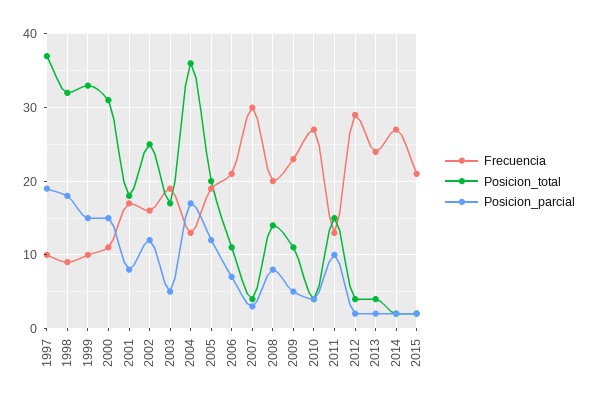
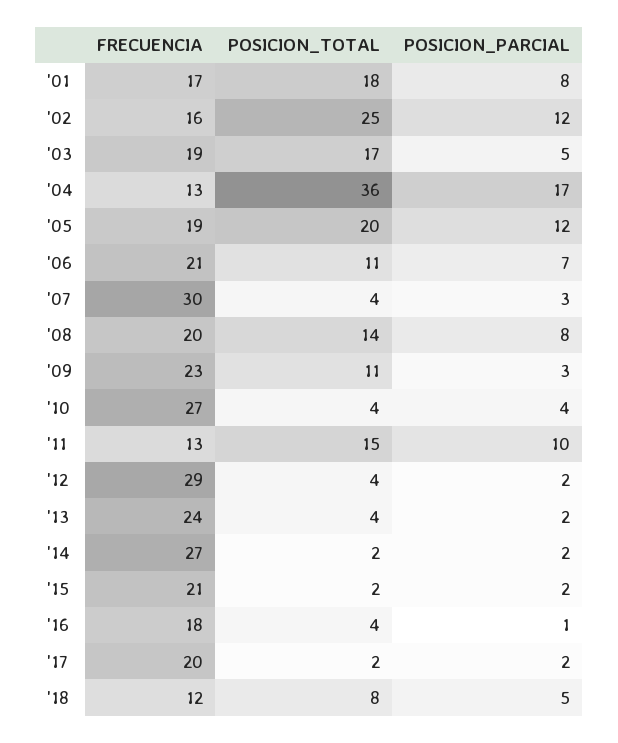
Frecuencia, 1997: 10 -> none
Posicion_total, 1997: 37 -> none
Posicion_parcial, 1997: 19 -> none
Frecuencia, 1998: 9 -> none
Posicion_total, 1998: 32 -> none
Posicion_parcial, 1998: 18 -> none
Frecuencia, 1999: 10 -> none
Posicion_total, 1999: 33 -> none
Posicion_parcial, 1999: 15 -> none
Frecuencia, 2000: 11 -> none
Posicion_total, 2000: 31 -> none
Posicion_parcial, 2000: 15 -> none
Posicion_parcial, 2009: 5 -> 3
Frecuencia, '16: none -> 18
Posicion_total, '16: none -> 4
Posicion_parcial, '16: none -> 1
Frecuencia, '17: none -> 20
Posicion_total, '17: none -> 2
Posicion_parcial, '17: none -> 2
Frecuencia, '18: none -> 12
Posicion_total, '18: none -> 8
Posicion_parcial, '18: none -> 5

